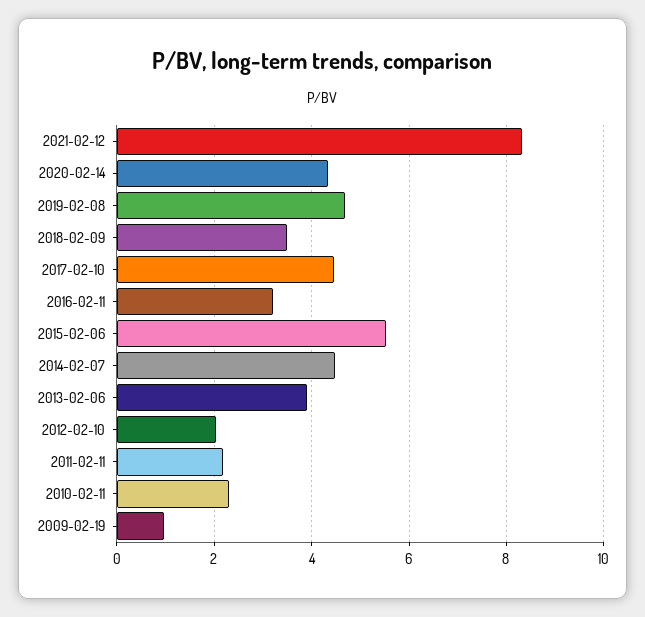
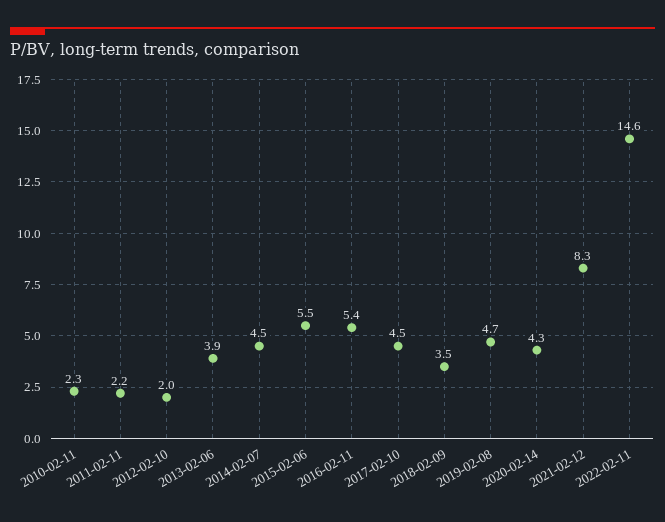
2016-02-11: 3.2 -> 5.4
2009-02-19: 1 -> none
2022-02-11: none -> 14.6

